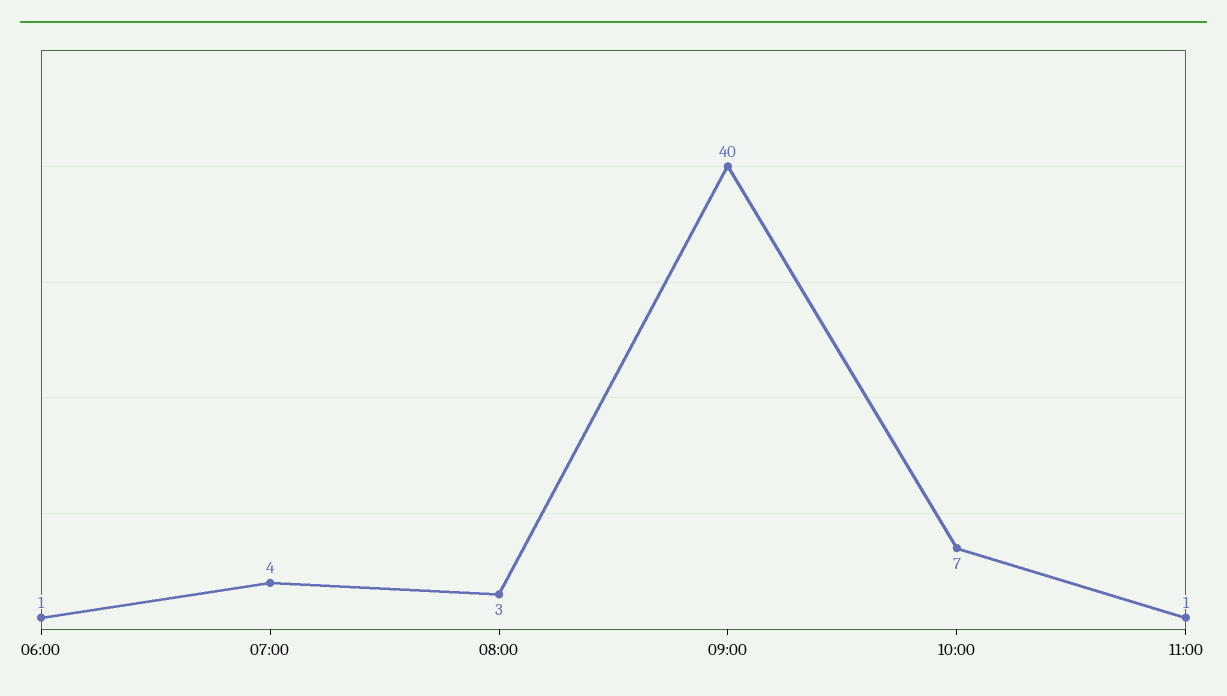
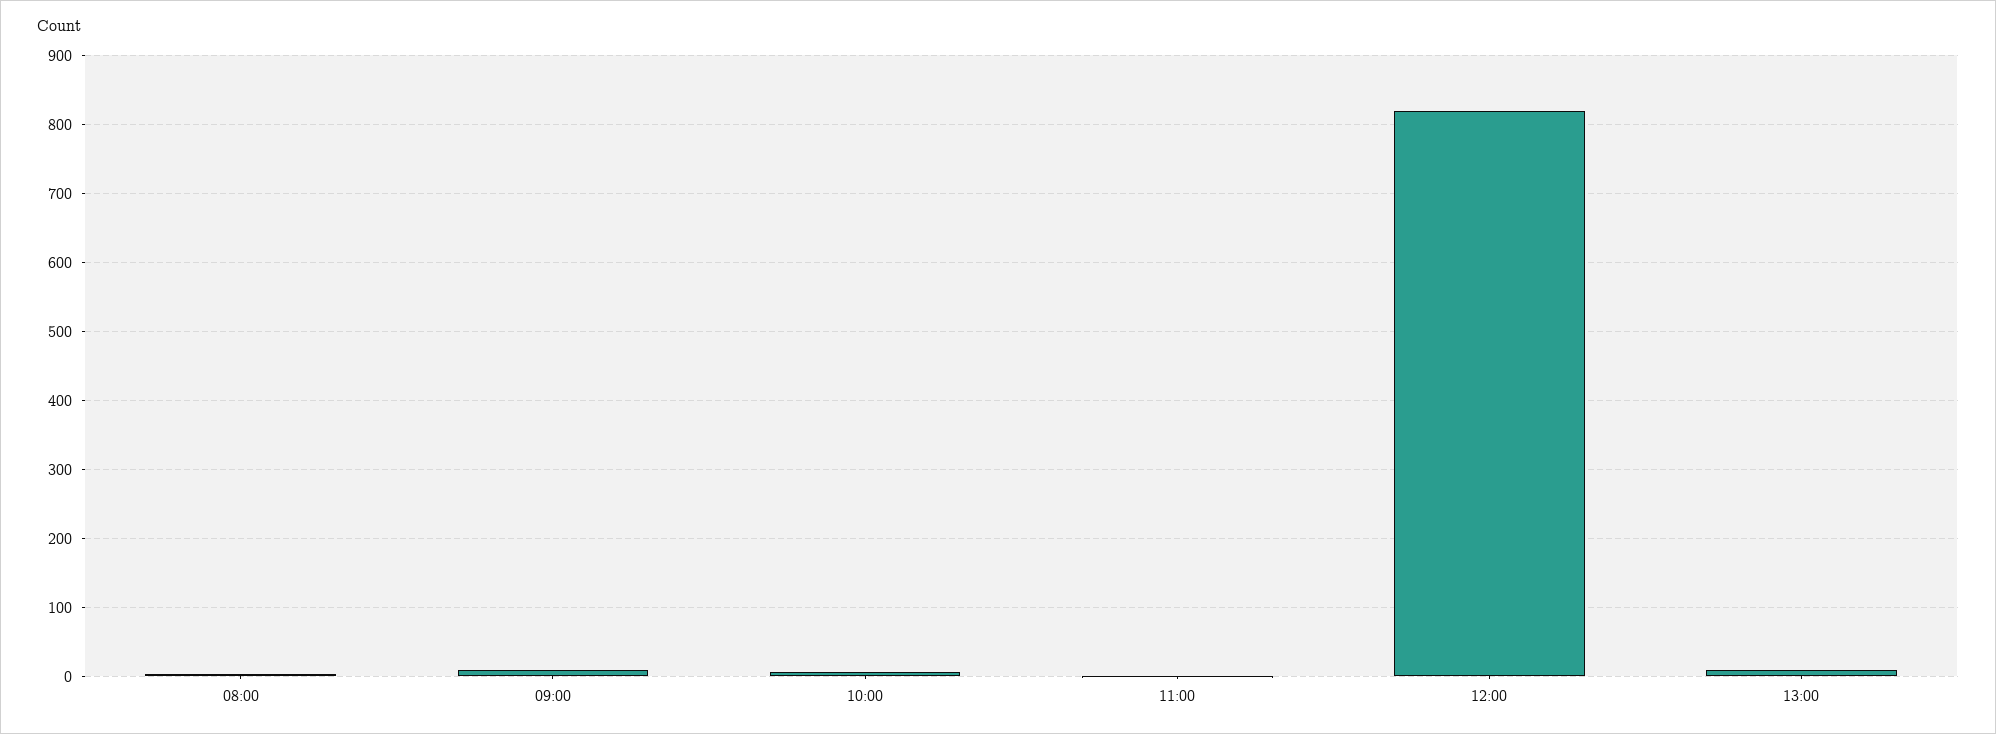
06:00: 1 -> none
07:00: 4 -> none
09:00: 40 -> 10
12:00: none -> 820
13:00: none -> 10

